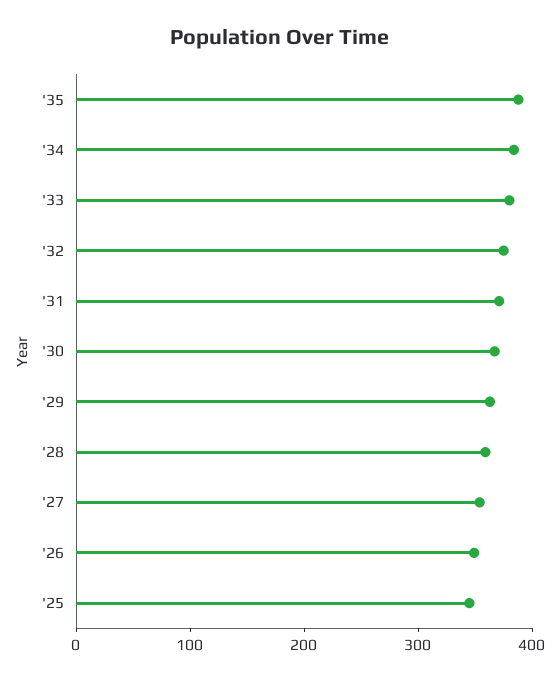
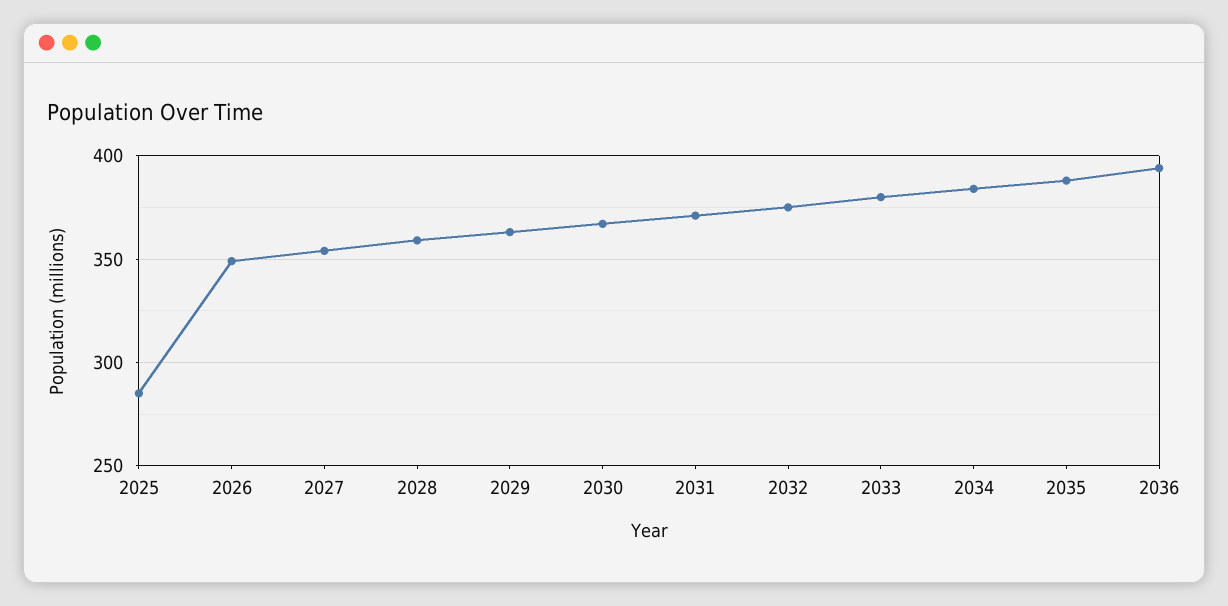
'25: 340 -> 285
2036: none -> 395

